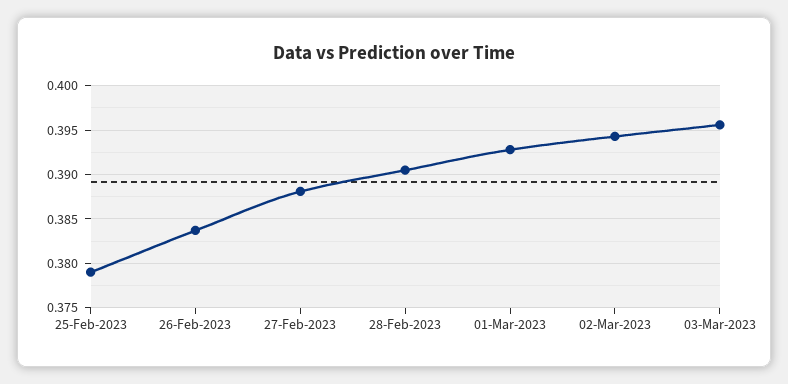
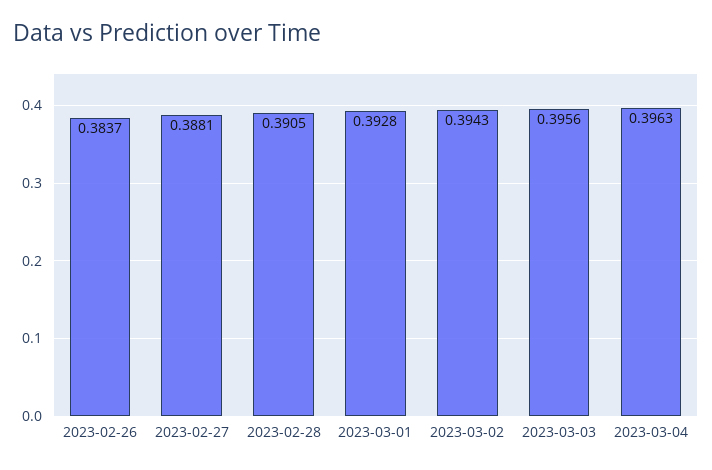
25-Feb-2023: 0.379 -> none
2023-03-04: none -> 0.3963

